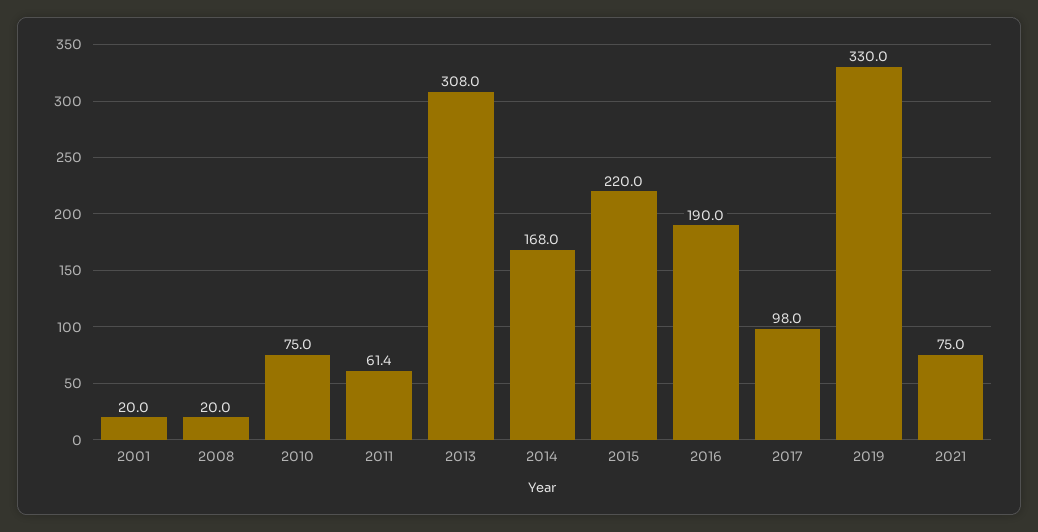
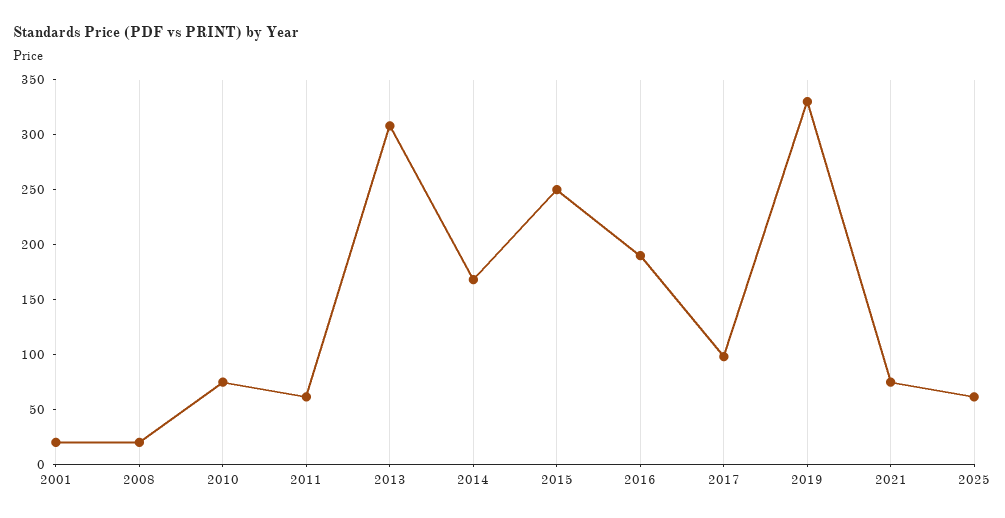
2015: 220 -> 250
2025: none -> 60

